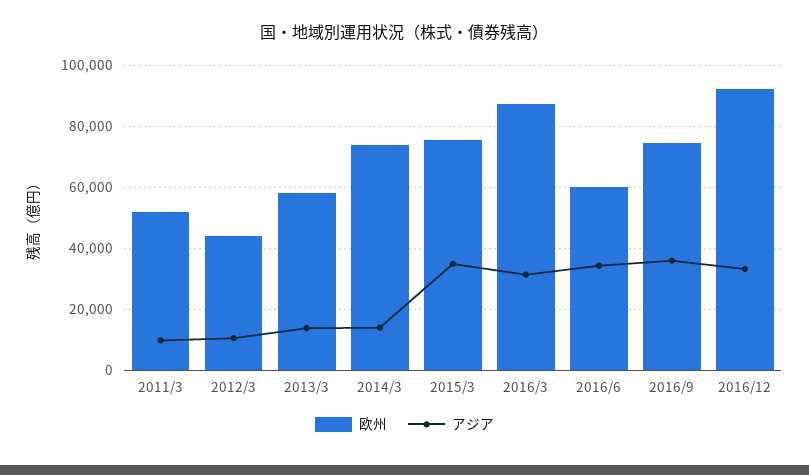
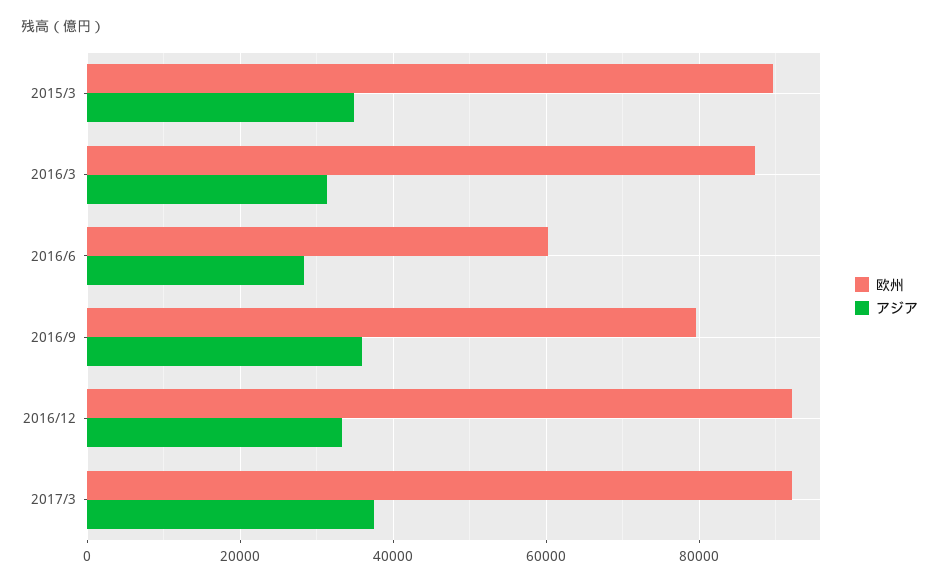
欧州, 2011/3: 52000 -> none
アジア, 2011/3: 10000 -> none
欧州, 2012/3: 44000 -> none
アジア, 2012/3: 10000 -> none
欧州, 2013/3: 58000 -> none
アジア, 2013/3: 14000 -> none
欧州, 2014/3: 74000 -> none
アジア, 2014/3: 14000 -> none
欧州, 2015/3: 76000 -> 90000
アジア, 2016/6: 34000 -> 28000
欧州, 2016/9: 74000 -> 80000
欧州, 2017/3: none -> 92000
アジア, 2017/3: none -> 38000

